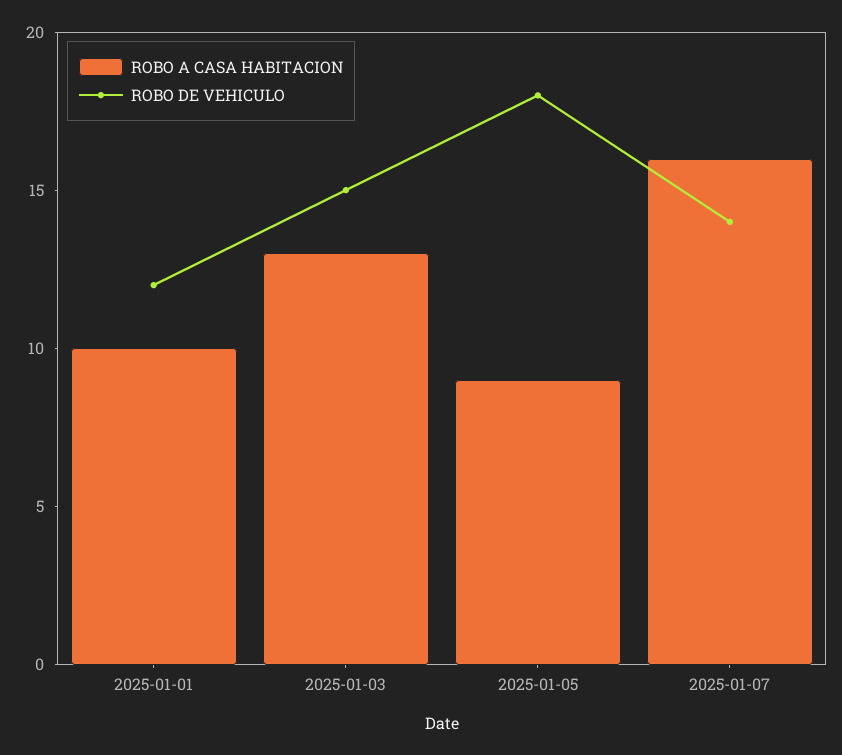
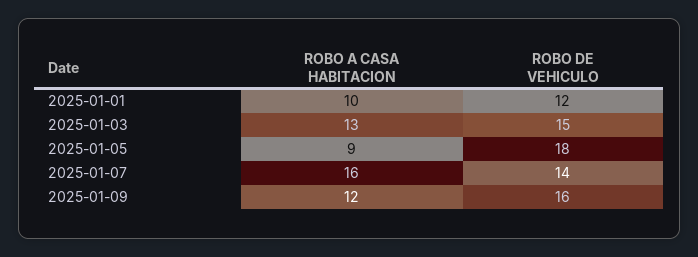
ROBO A CASA HABITACION, 2025-01-09: none -> 12
ROBO DE VEHICULO, 2025-01-09: none -> 16

